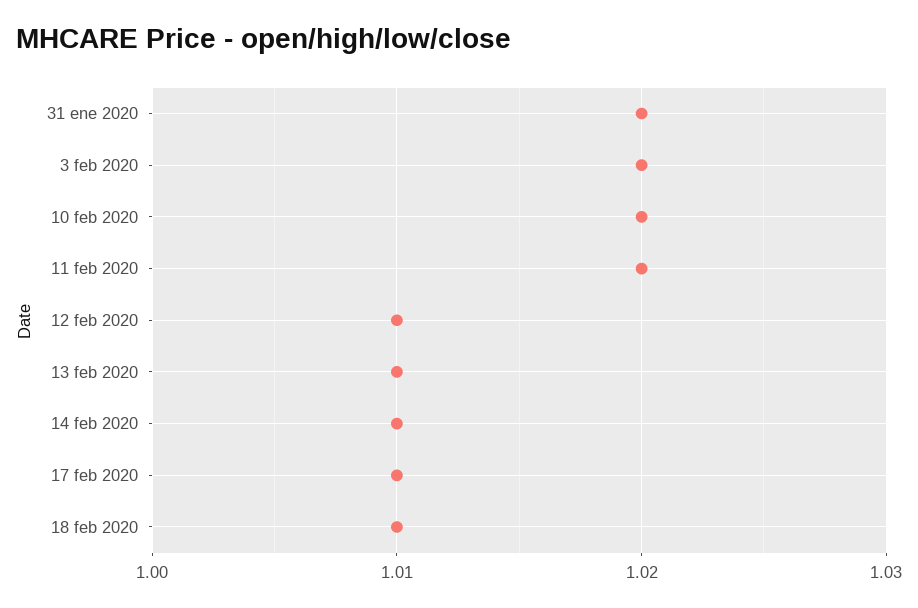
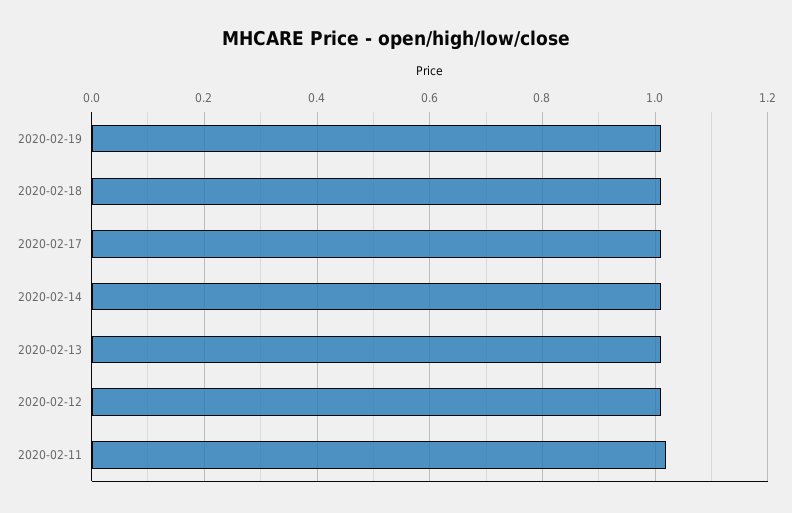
31 ene 2020: 1.02 -> none
3 feb 2020: 1.02 -> none
10 feb 2020: 1.02 -> none
2020-02-19: none -> 1

